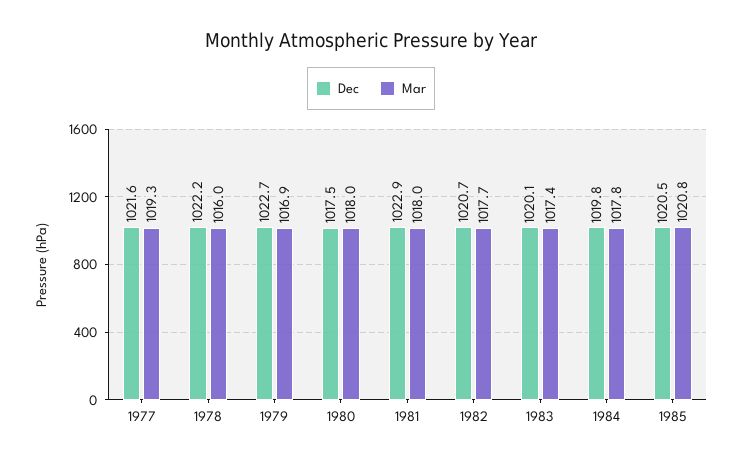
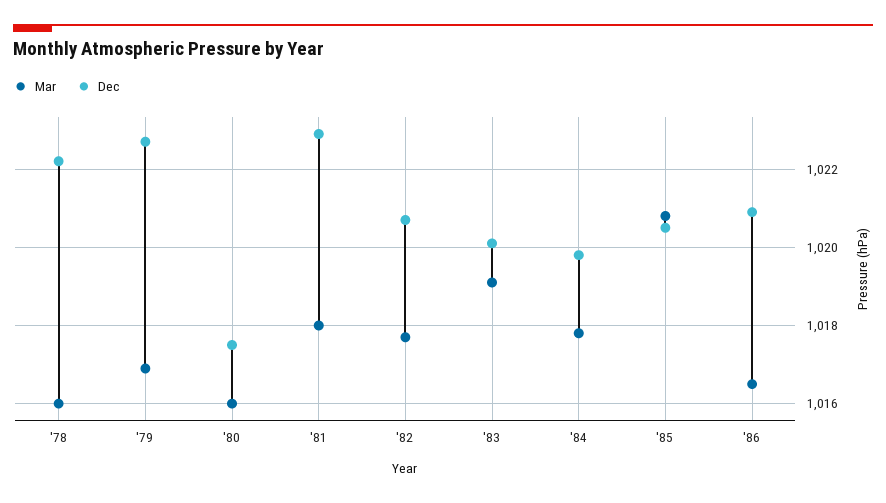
Dec, 1977: 1021.6 -> none
Mar, 1977: 1019.3 -> none
Mar, 1980: 1018 -> 1016
Mar, 1983: 1017.4 -> 1019
Mar, '86: none -> 1016.5
Dec, '86: none -> 1021

